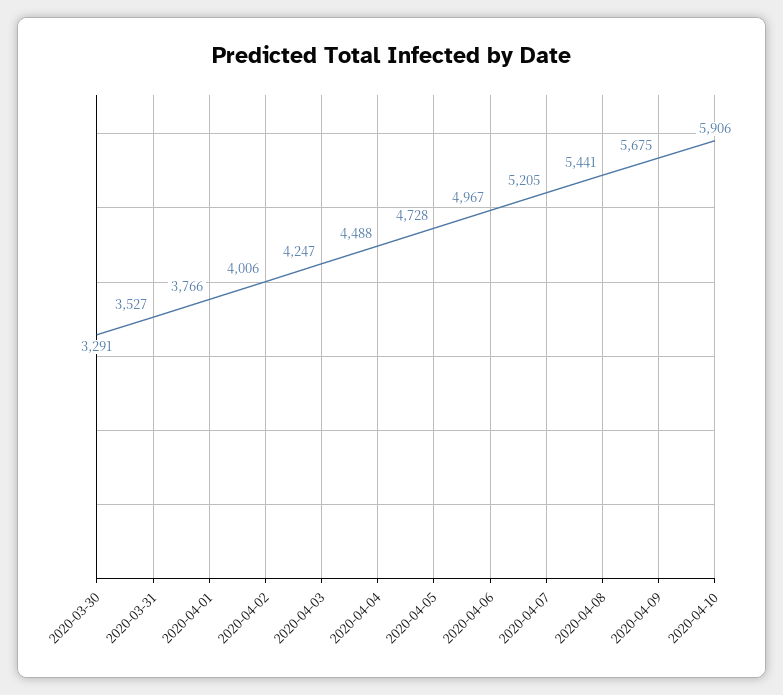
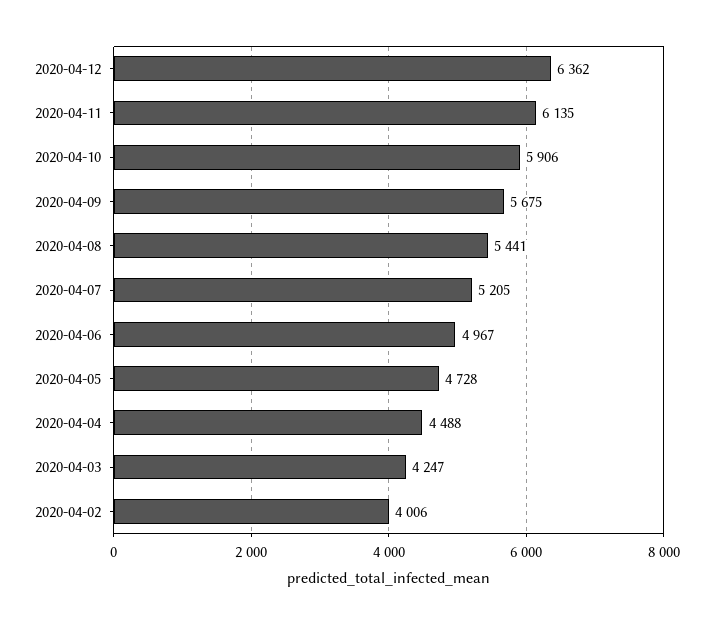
2020-03-30: 3291 -> none
2020-03-31: 3527 -> none
2020-04-01: 3766 -> none
2020-04-12: none -> 6362
2020-04-11: none -> 6135

